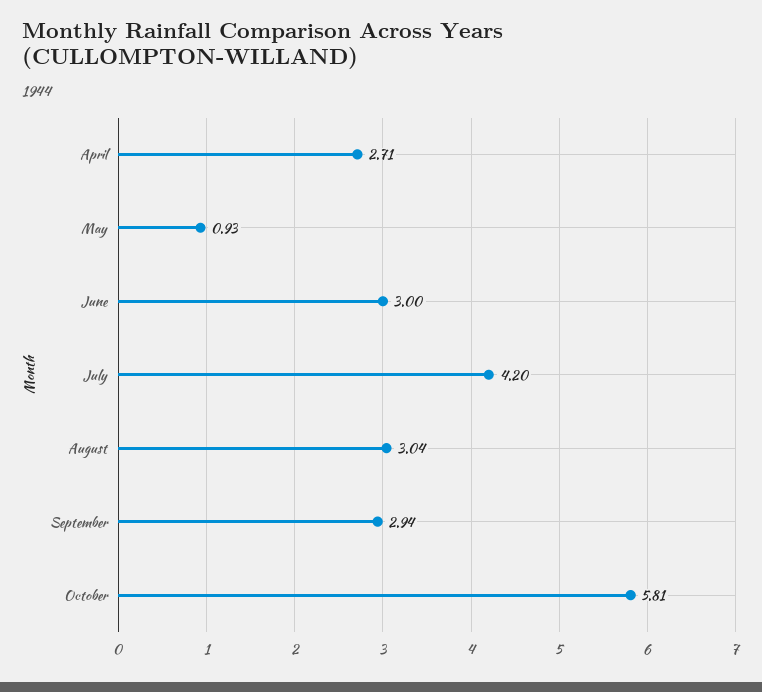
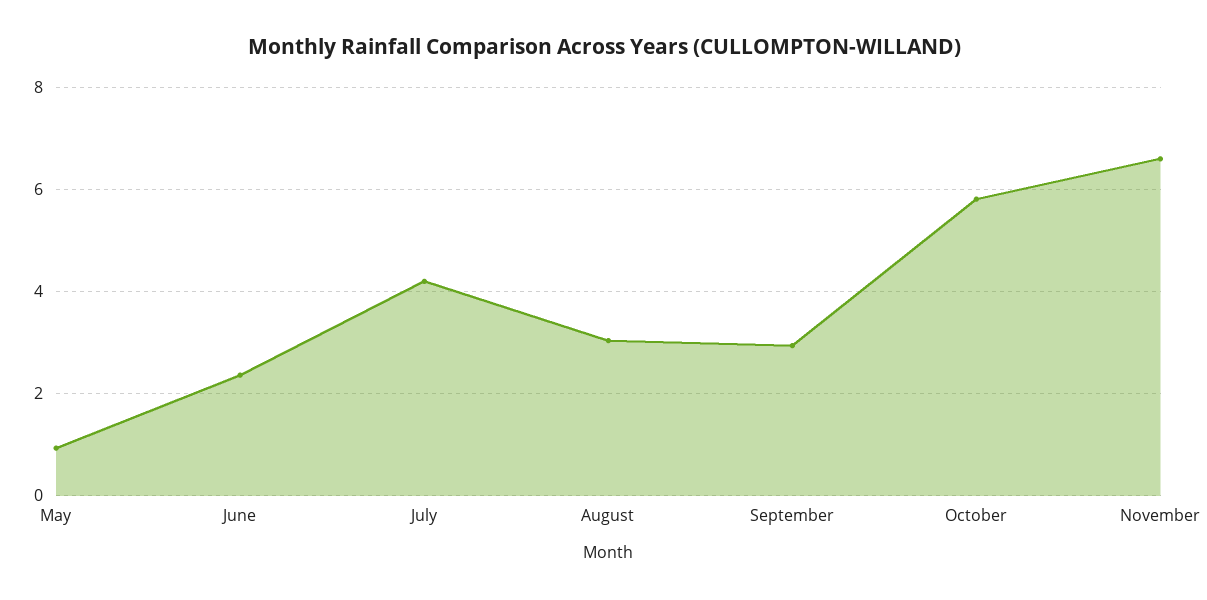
April: 2.71 -> none
June: 3 -> 2.4
November: none -> 6.6

